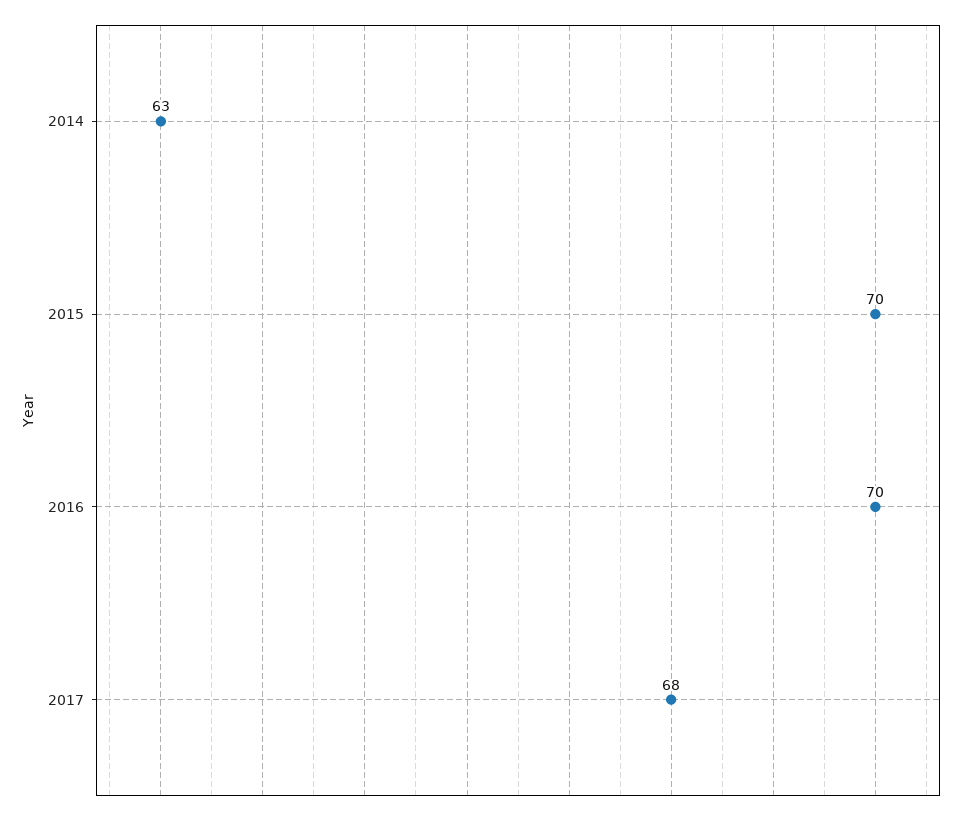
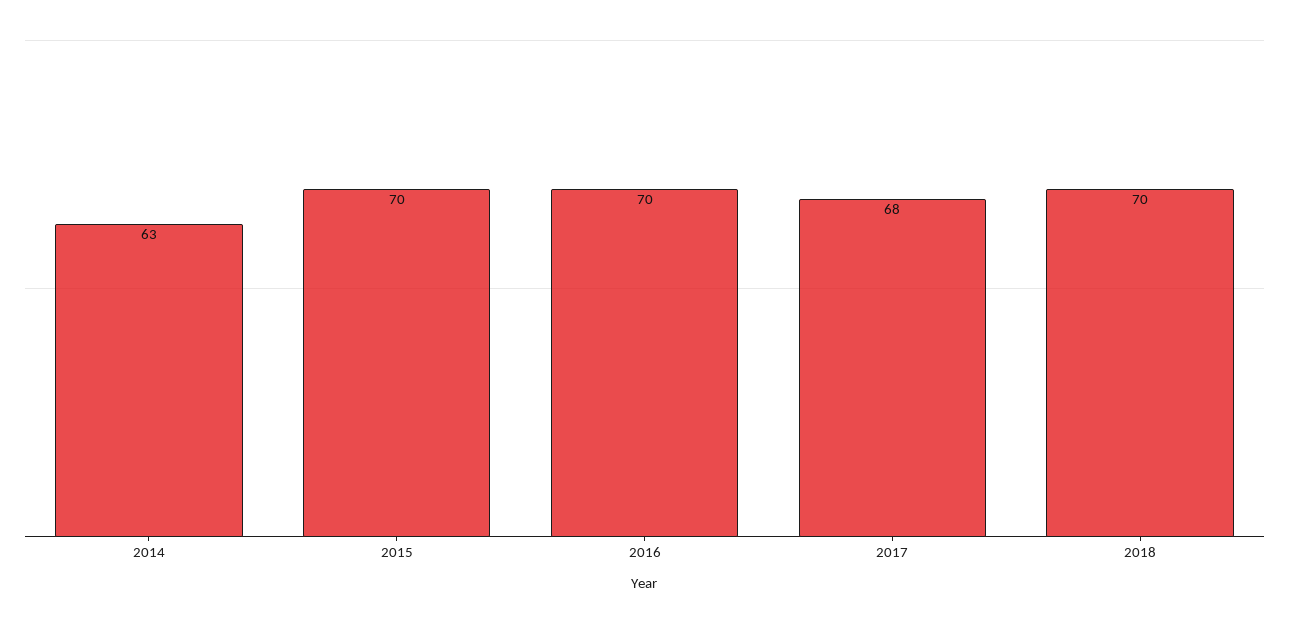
2018: none -> 70

